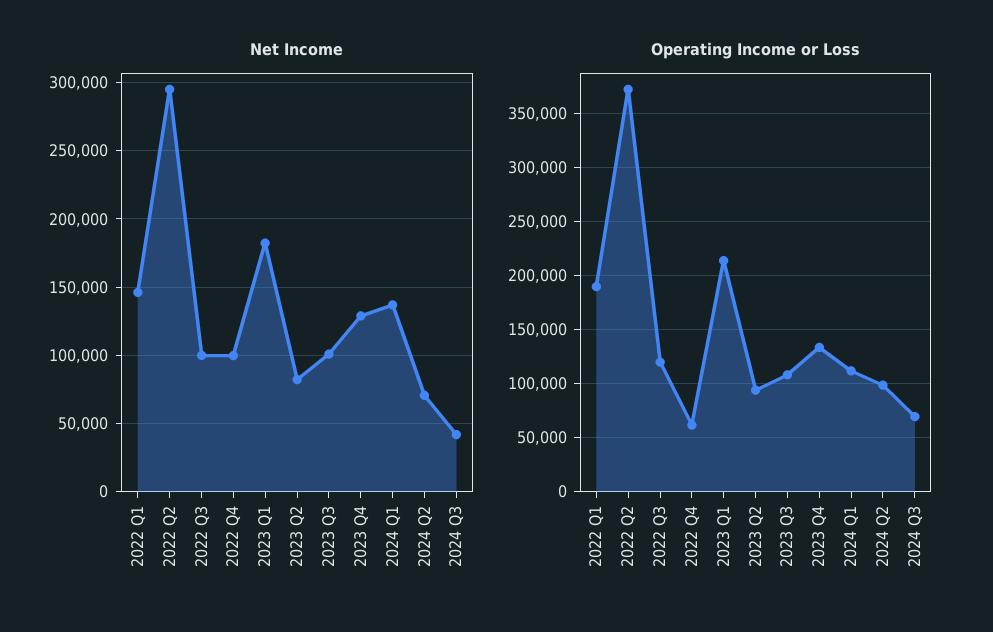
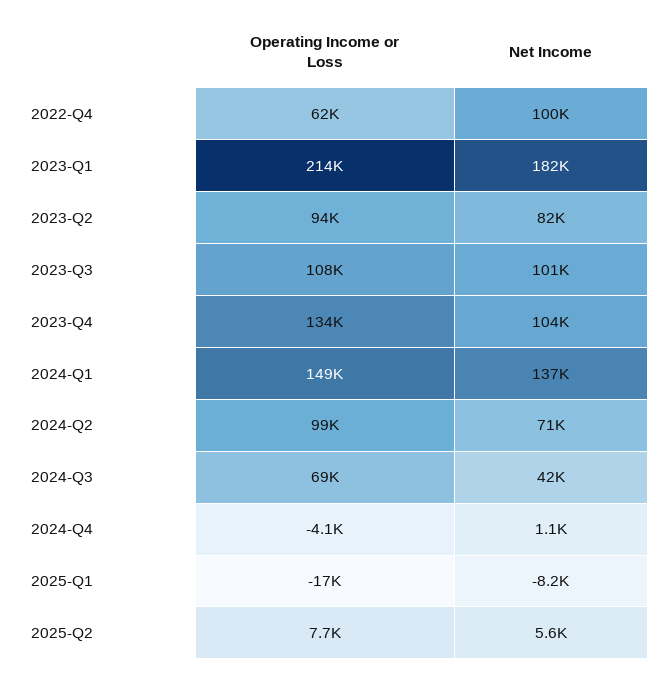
Net Income, 2022 Q1: 145000 -> none
Net Income, 2022 Q2: 295000 -> none
Net Income, 2022 Q3: 100000 -> none
Net Income, 2023 Q4: 130000 -> 104000
Operating Income or Loss, 2022 Q1: 190000 -> none
Operating Income or Loss, 2022 Q2: 370000 -> none
Operating Income or Loss, 2022 Q3: 120000 -> none
Operating Income or Loss, 2024 Q1: 110000 -> 149000
Operating Income or Loss, 2024-Q4: none -> -4100
Net Income, 2024-Q4: none -> 1100
Operating Income or Loss, 2025-Q1: none -> -17000
Net Income, 2025-Q1: none -> -8200
Operating Income or Loss, 2025-Q2: none -> 7700
Net Income, 2025-Q2: none -> 5600

